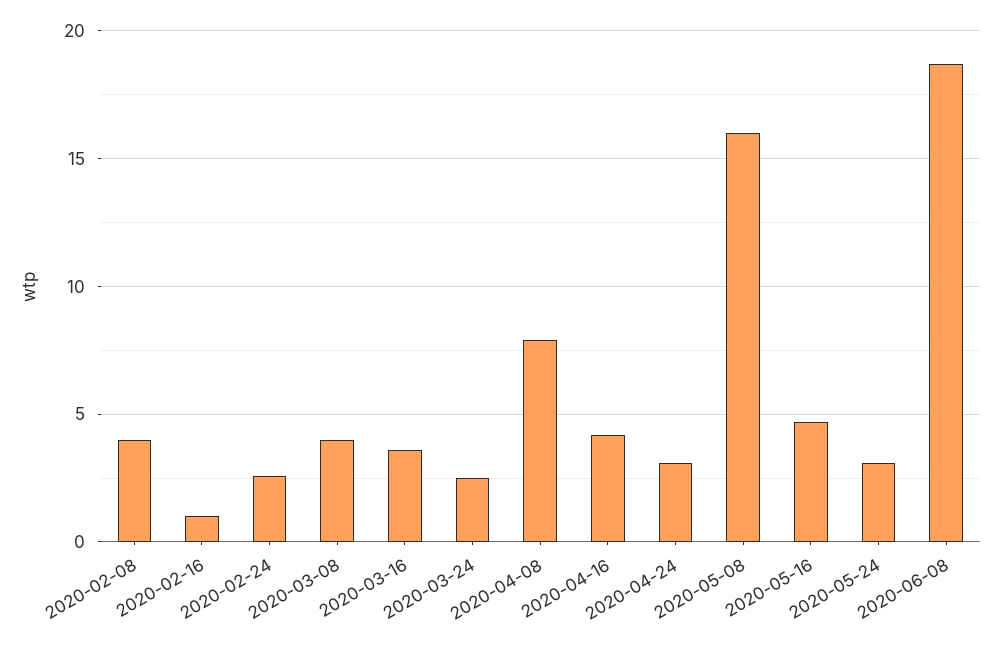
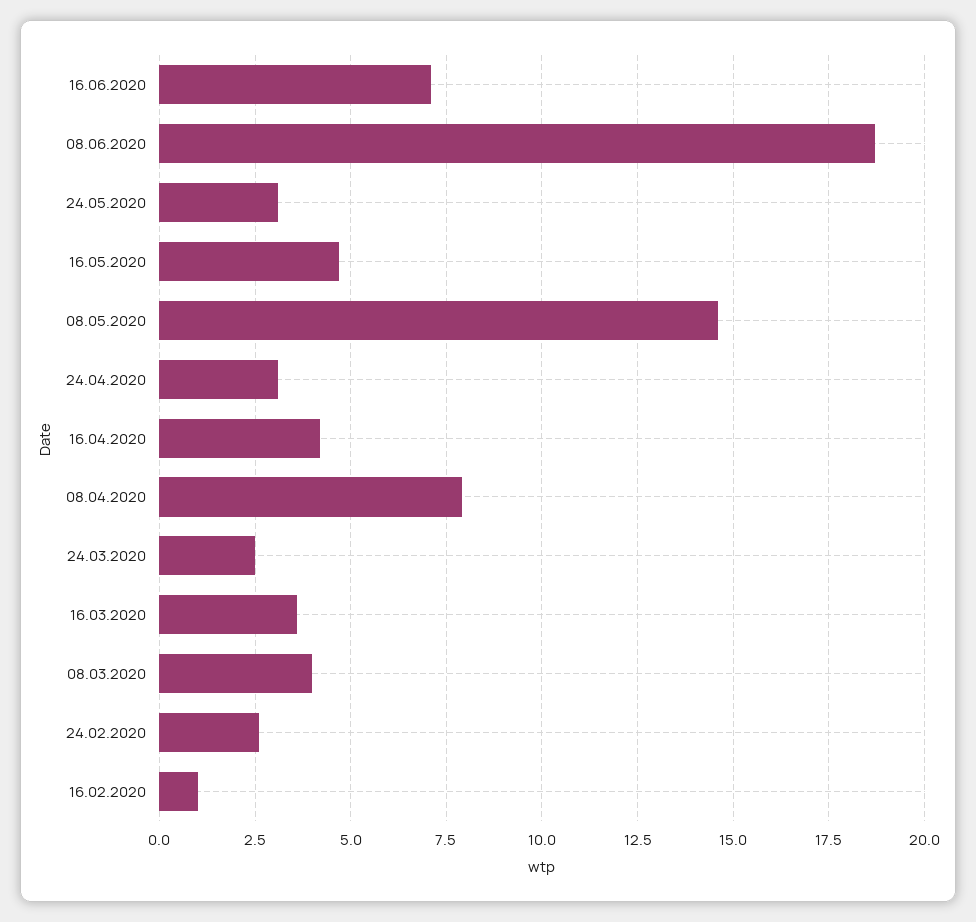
2020-02-08: 4 -> none
2020-05-08: 16 -> 14.5
16.06.2020: none -> 7

